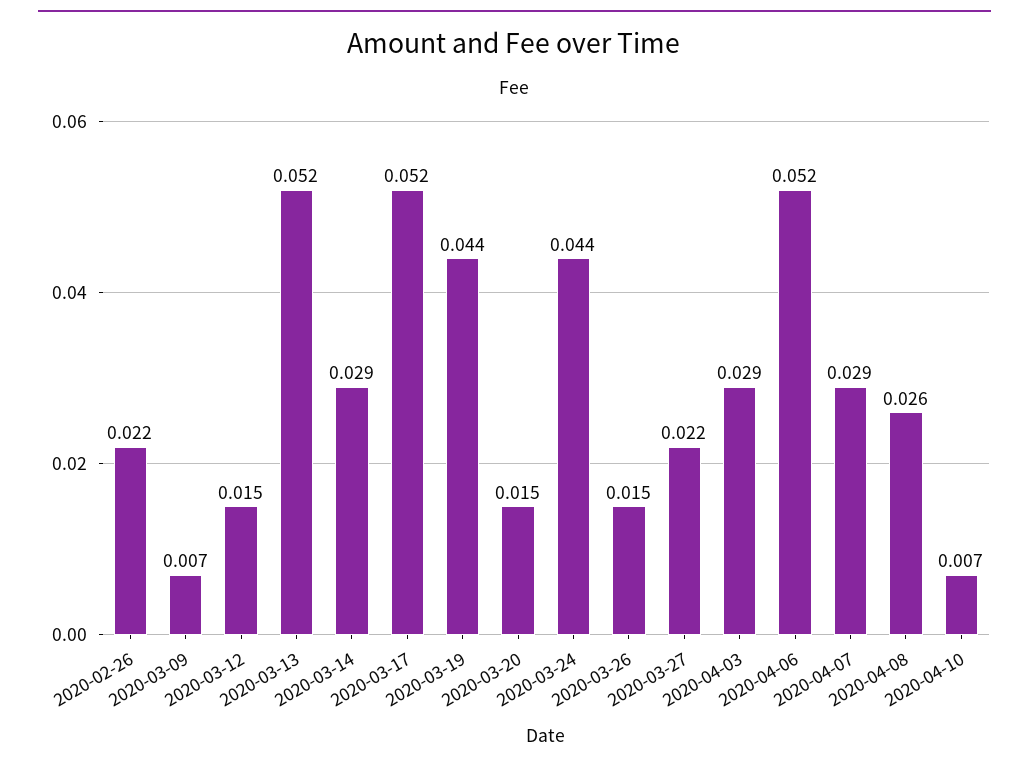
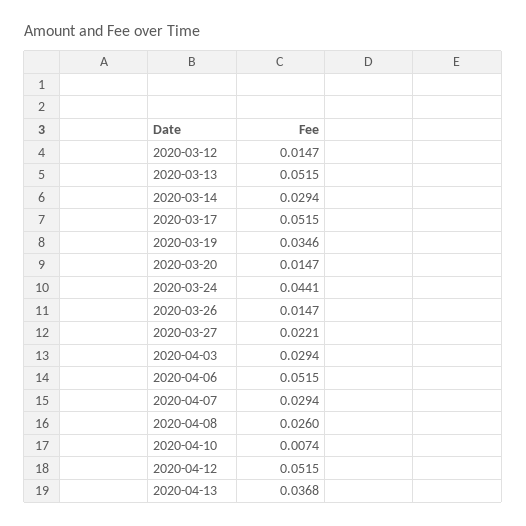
2020-02-26: 0.022 -> none
2020-03-09: 0.007 -> none
2020-03-19: 0.044 -> 0.0346
2020-04-12: none -> 0.0515
2020-04-13: none -> 0.0368

